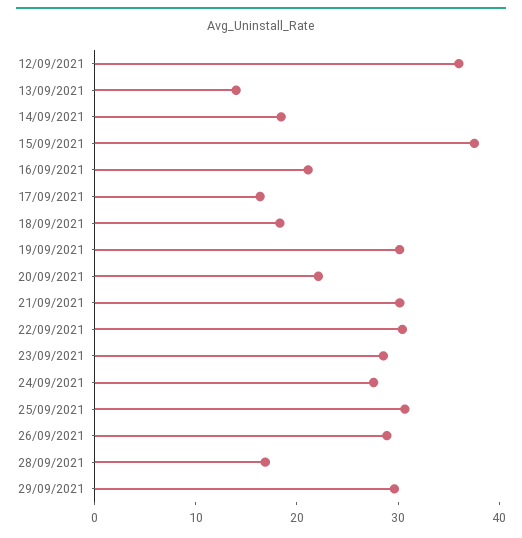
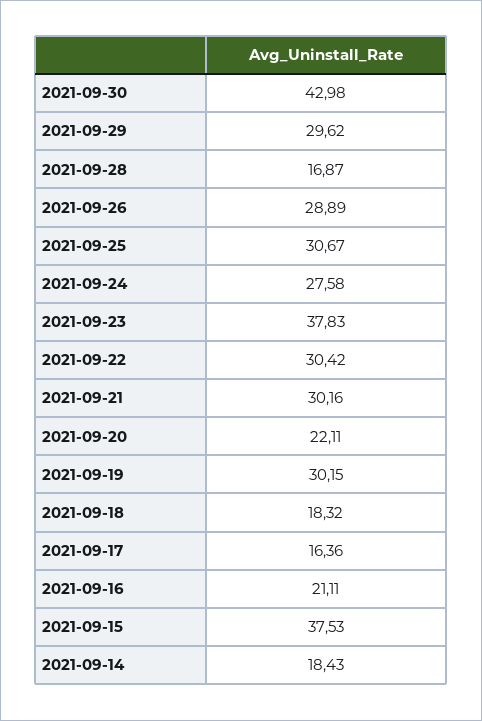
12/09/2021: 36 -> none
13/09/2021: 14 -> none
23/09/2021: 28 -> 37.83
2021-09-30: none -> 42.98

